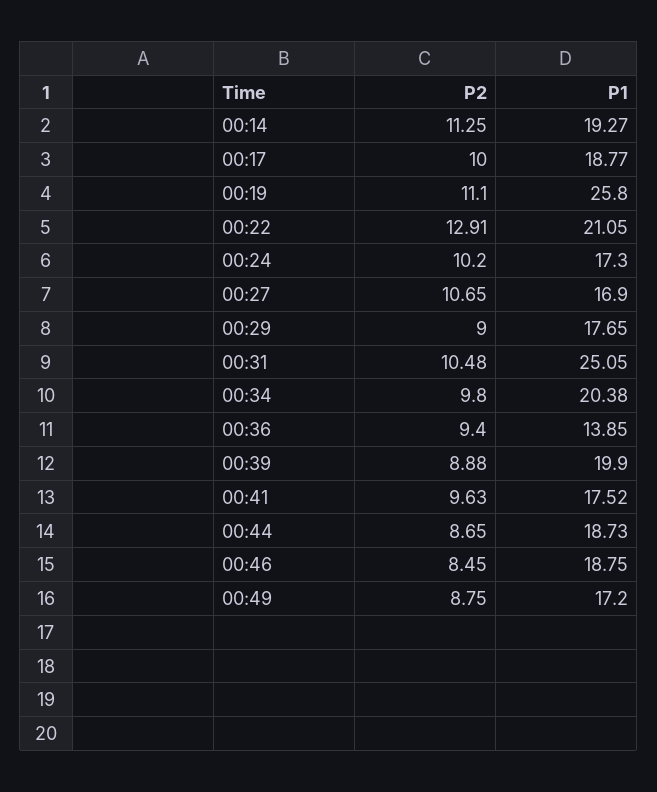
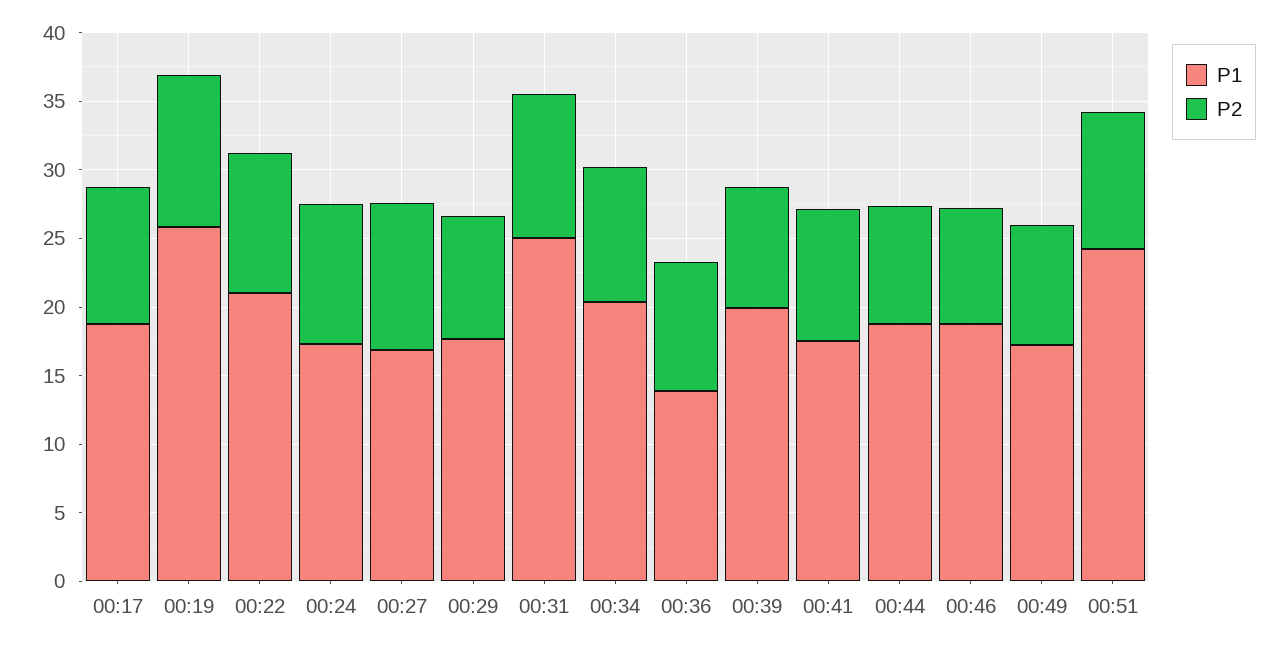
P2, 00:14: 11.25 -> none
P1, 00:14: 19.27 -> none
P2, 00:22: 12.91 -> 10
P1, 00:51: none -> 24
P2, 00:51: none -> 10

